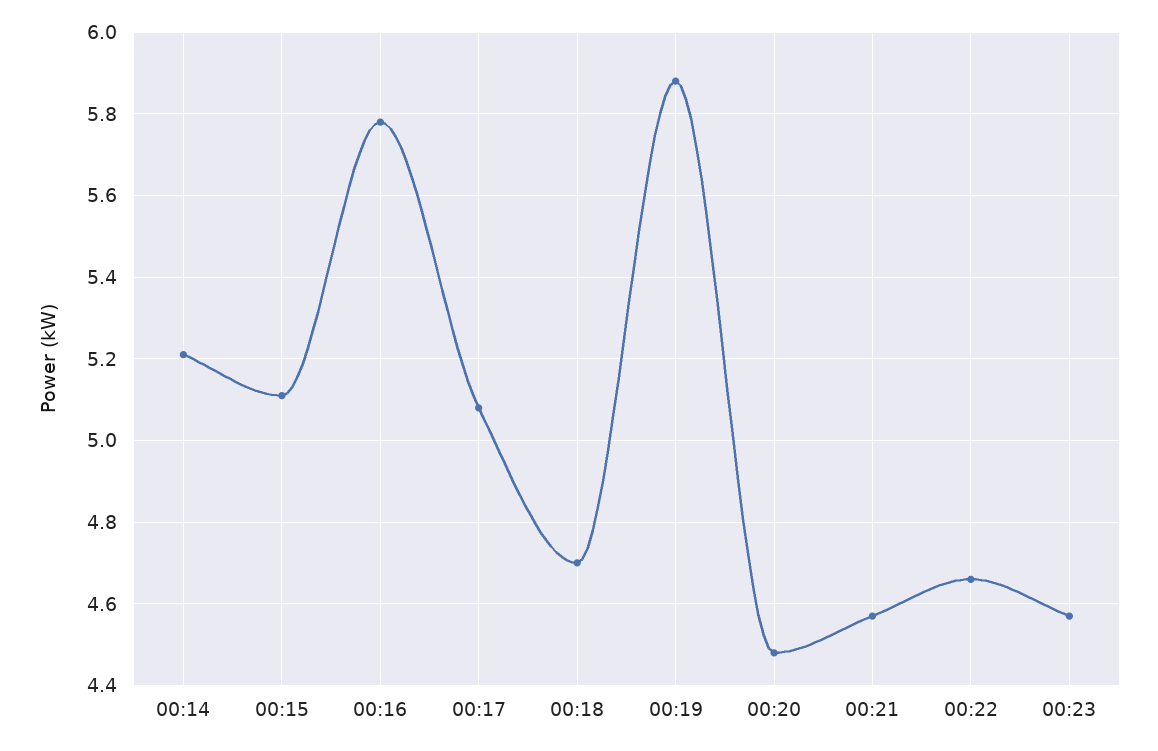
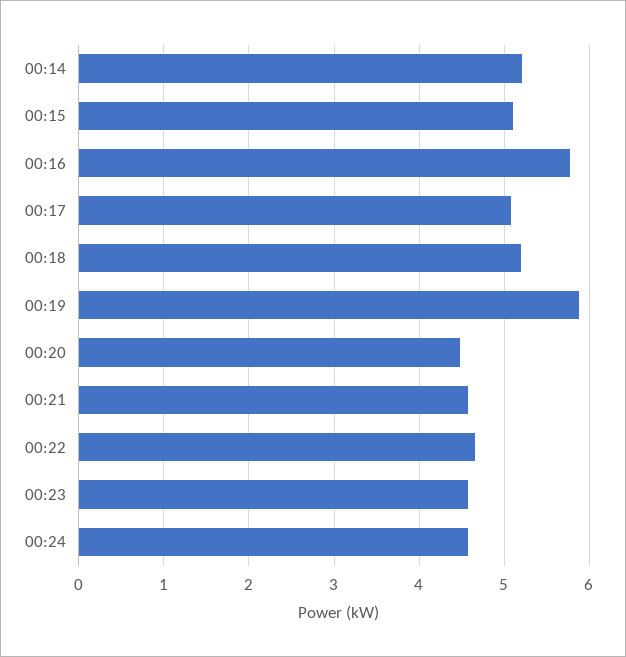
00:18: 4.7 -> 5.2
00:24: none -> 4.6

